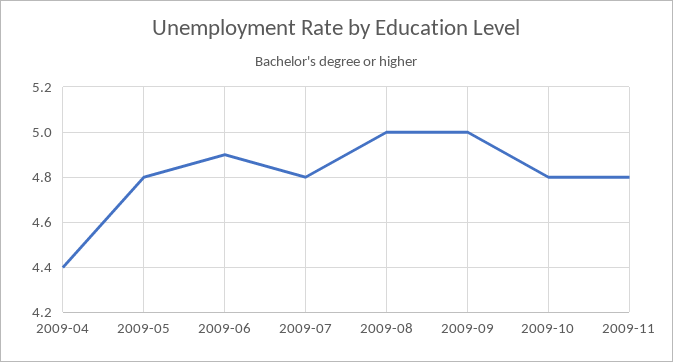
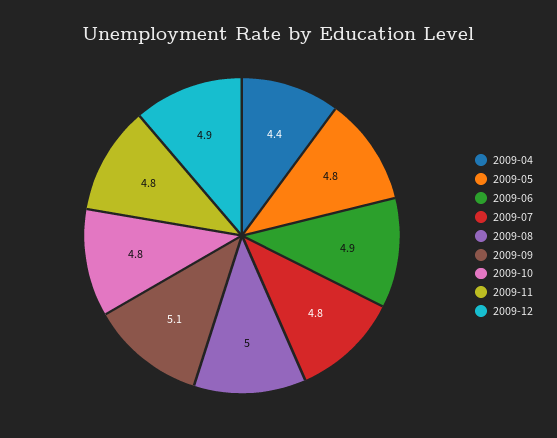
2009-09: 5 -> 5.1
2009-12: none -> 4.9

